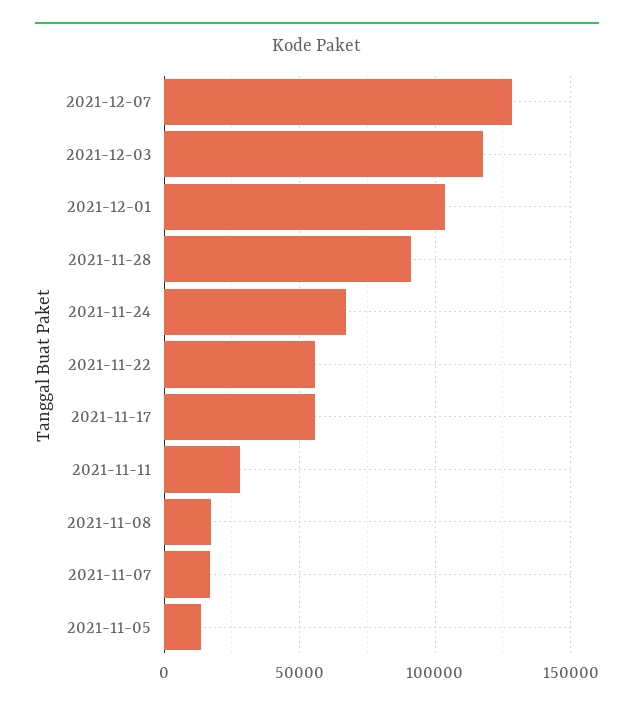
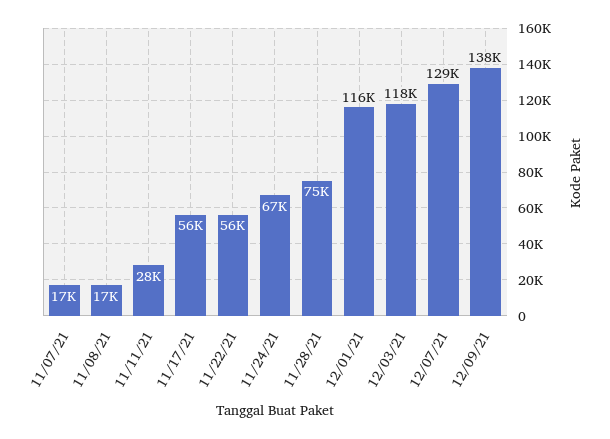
2021-12-01: 105000 -> 116000
2021-11-28: 90000 -> 75000
2021-11-05: 15000 -> none
12/09/21: none -> 138000

